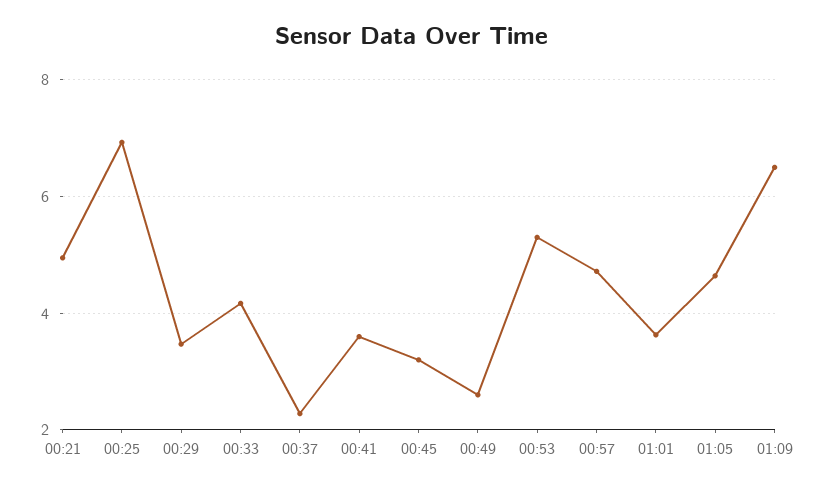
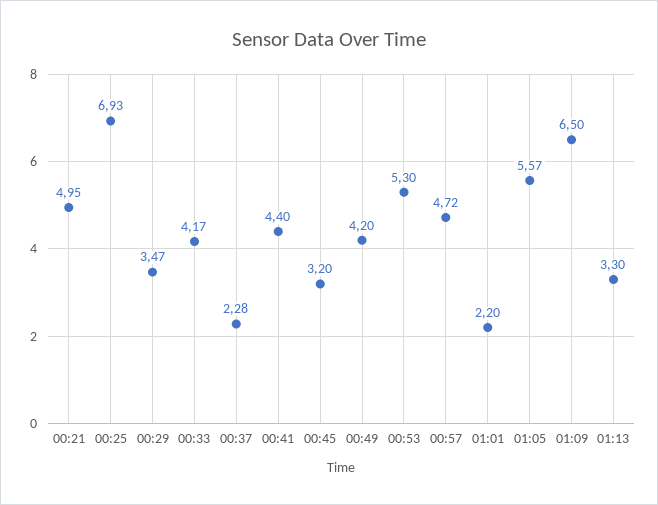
00:41: 3.6 -> 4.4
00:49: 2.6 -> 4.2
01:01: 3.6 -> 2.2
01:05: 4.6 -> 5.57
01:13: none -> 3.3

